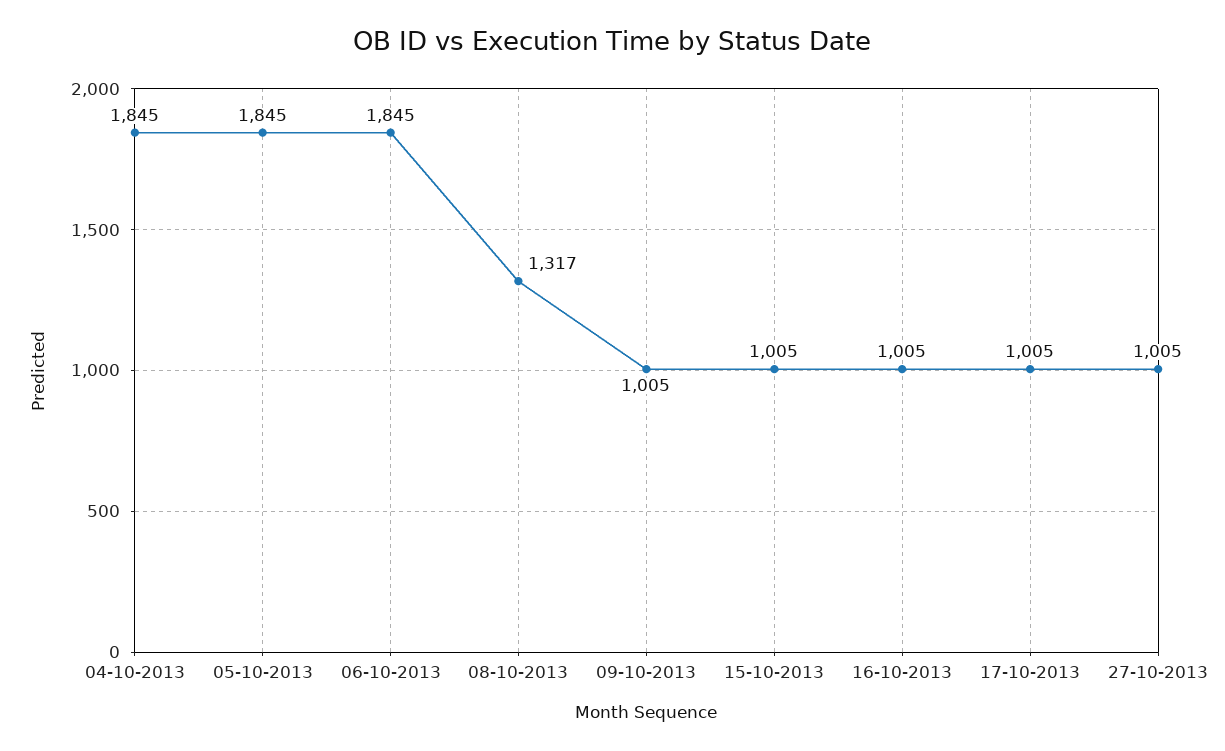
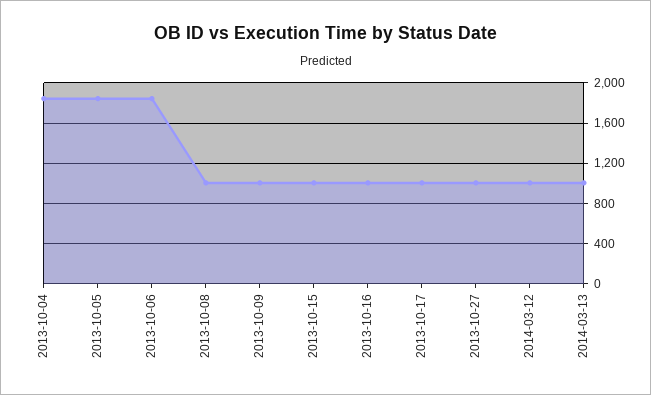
08-10-2013: 1317 -> 1000
2014-03-12: none -> 1000
2014-03-13: none -> 1000

